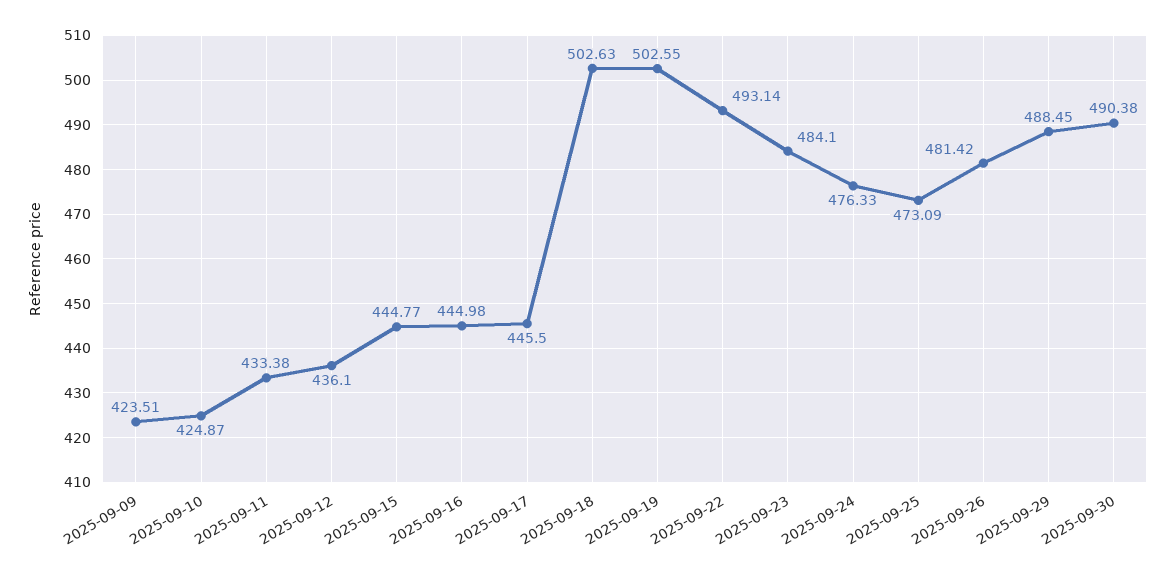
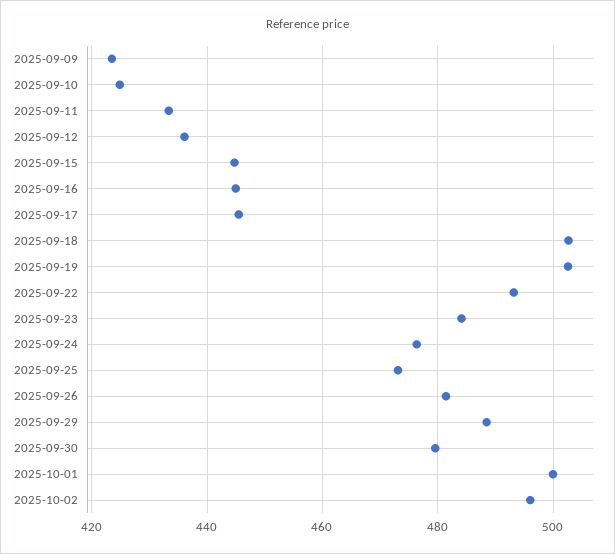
2025-09-30: 490.38 -> 480
2025-10-01: none -> 500
2025-10-02: none -> 496

